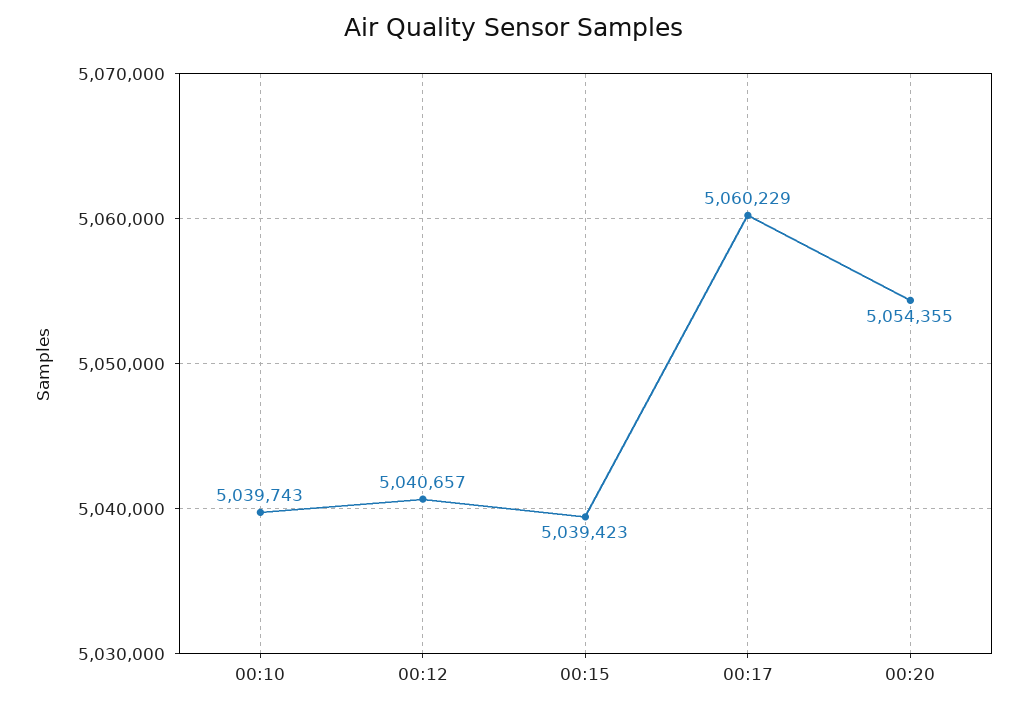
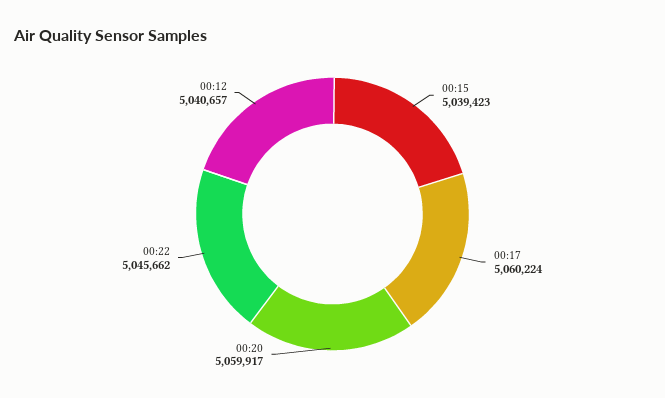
00:10: 5039743 -> none
00:17: 5060229 -> 5060224
00:20: 5054355 -> 5059917
00:22: none -> 5045662

